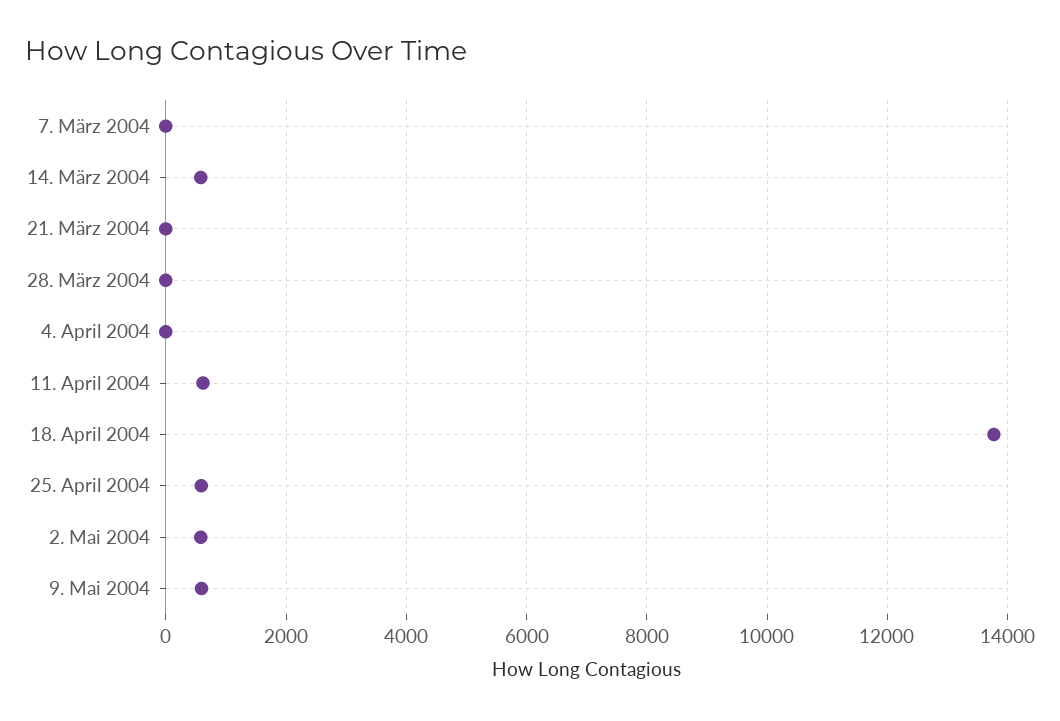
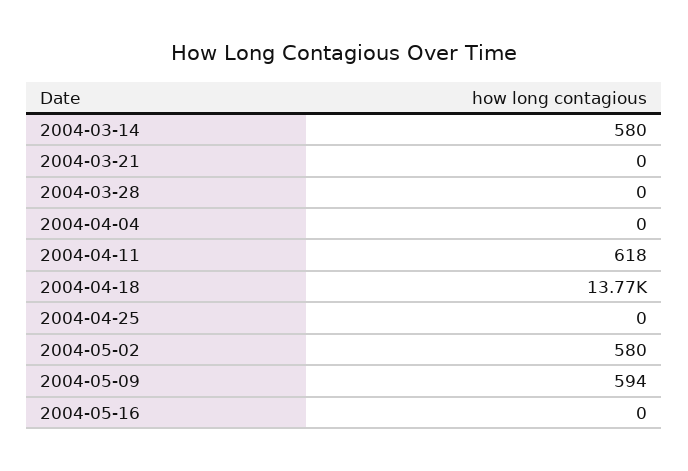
7. März 2004: 0 -> none
25. April 2004: 600 -> 0
2004-05-16: none -> 0

